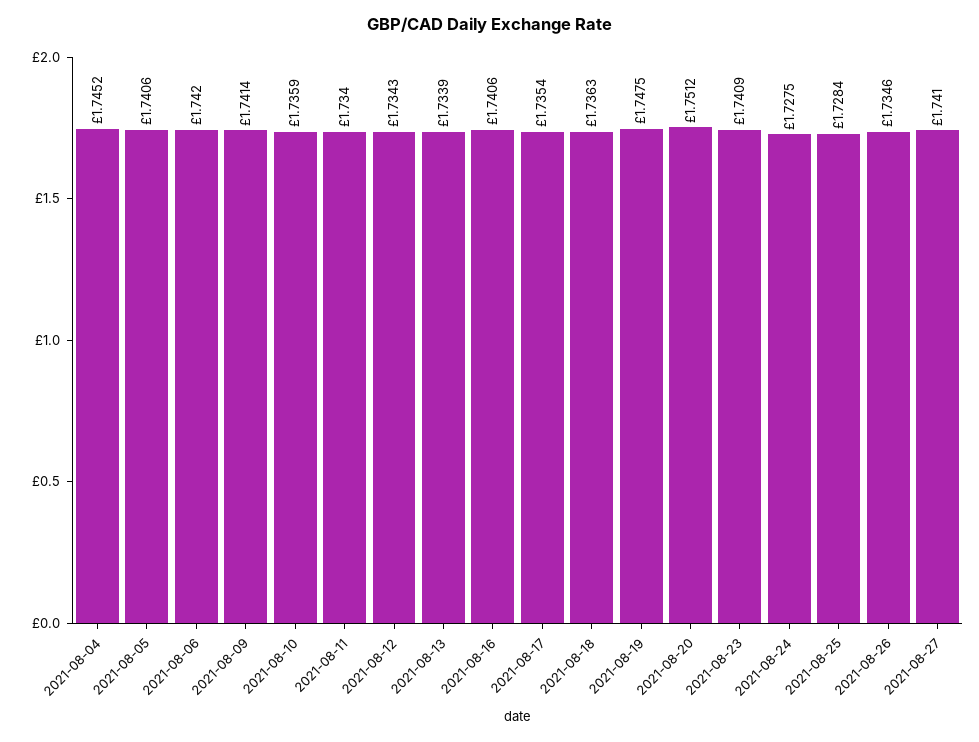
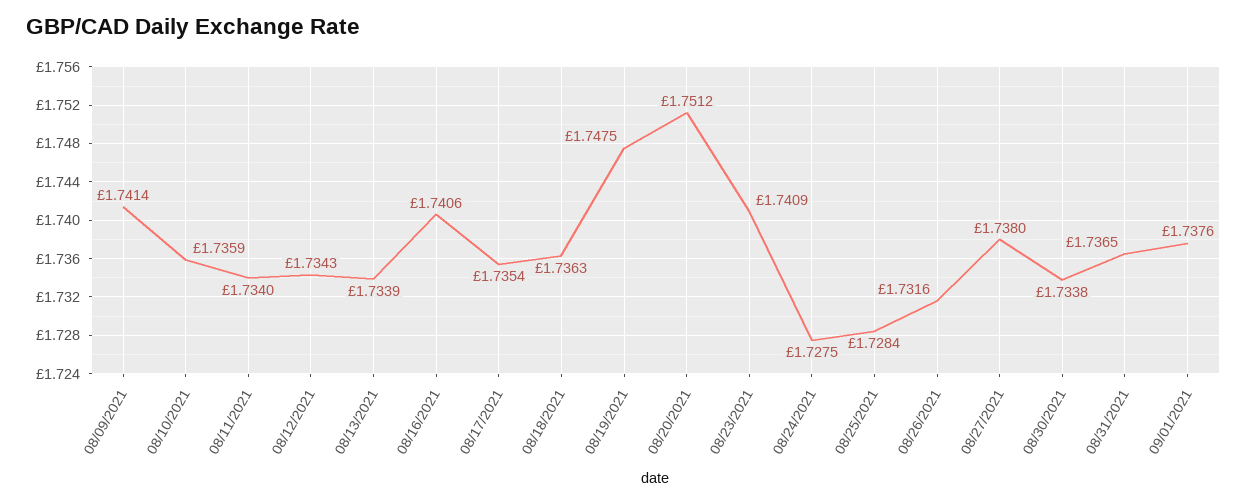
2021-08-04: 1.7452 -> none
2021-08-05: 1.7406 -> none
2021-08-06: 1.742 -> none
2021-08-26: 1.7346 -> 1.7316
2021-08-27: 1.741 -> 1.738
08/30/2021: none -> 1.7338
08/31/2021: none -> 1.7365
09/01/2021: none -> 1.7376

